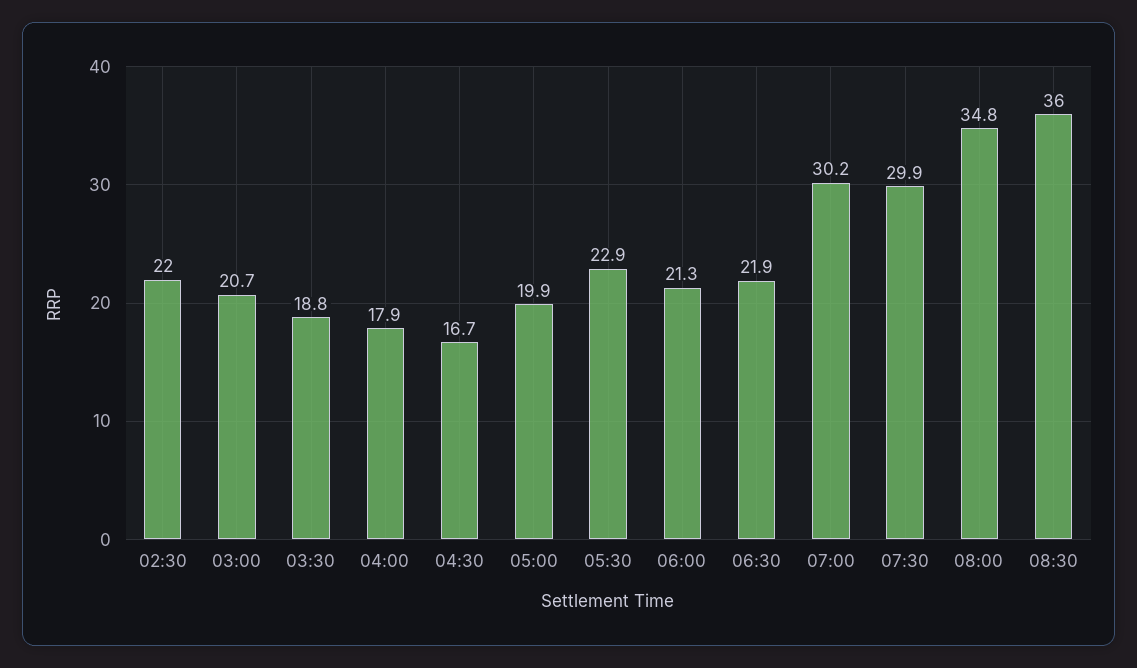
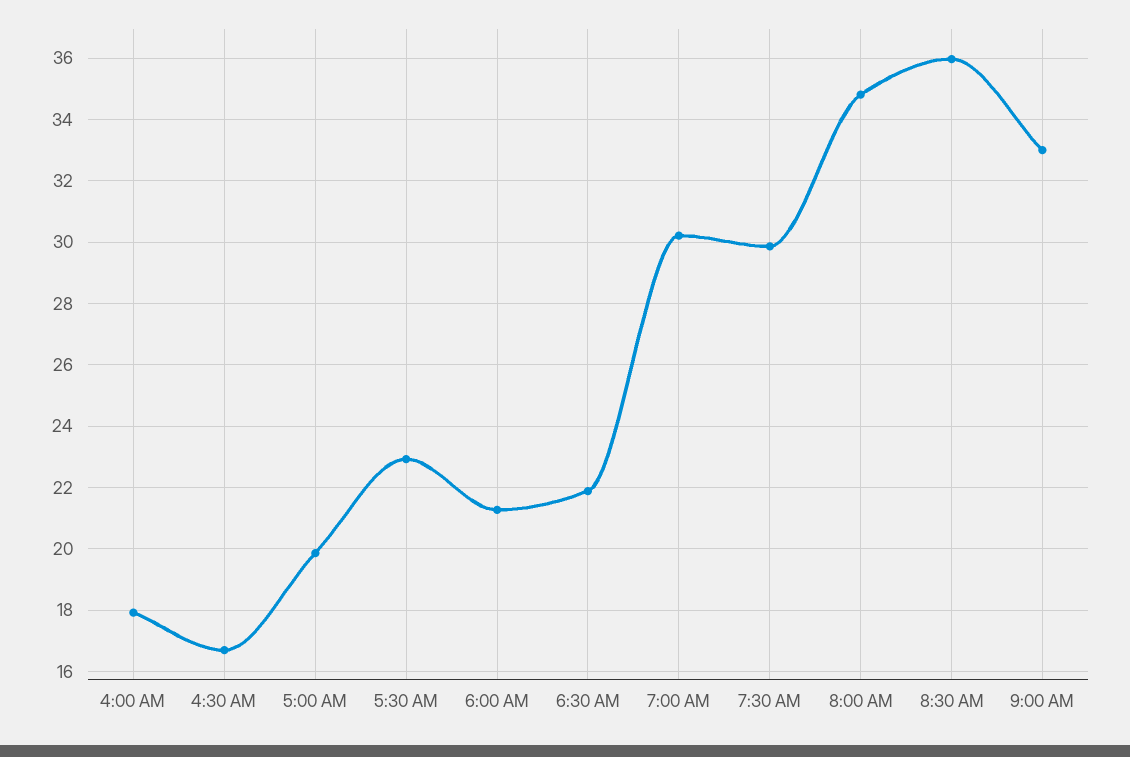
02:30: 22 -> none
03:00: 20.7 -> none
03:30: 18.8 -> none
9:00 AM: none -> 33

